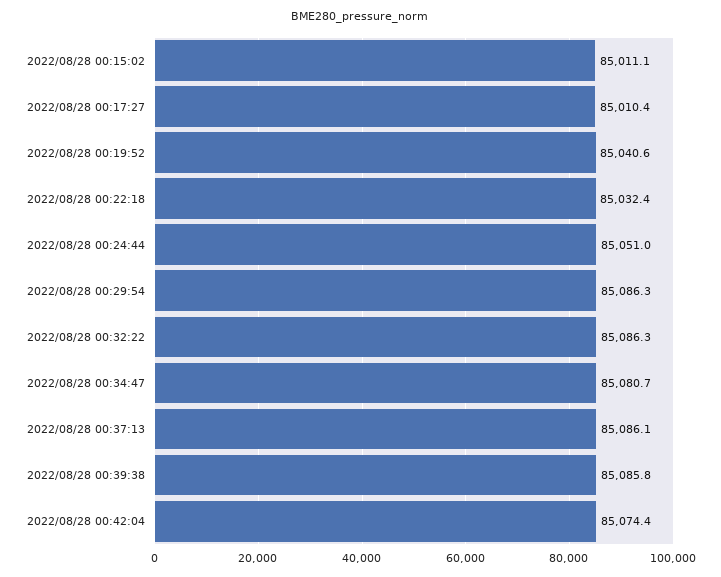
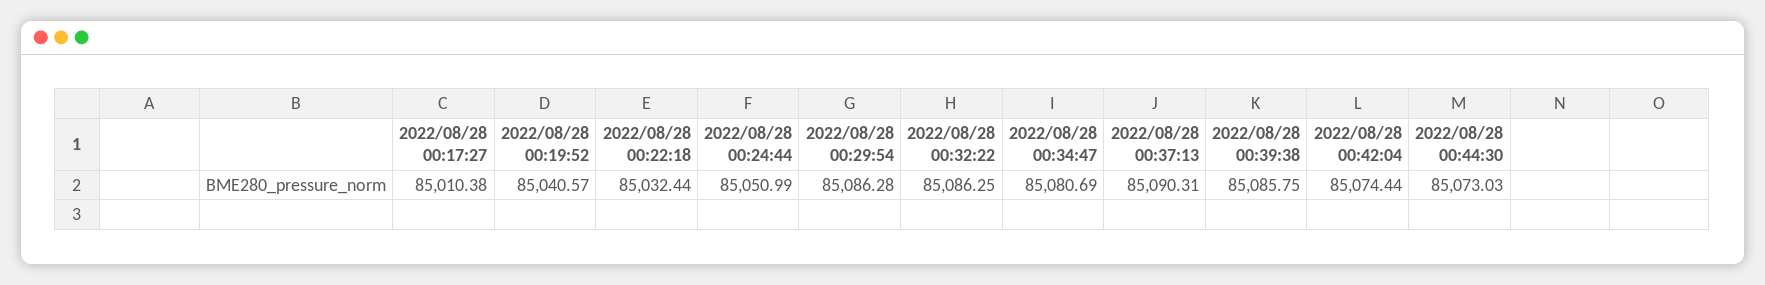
2022/08/28 00:15:02: 85011.1 -> none
2022/08/28 00:37:13: 85086.1 -> 85090.31
2022/08/28 00:44:30: none -> 85073.03

